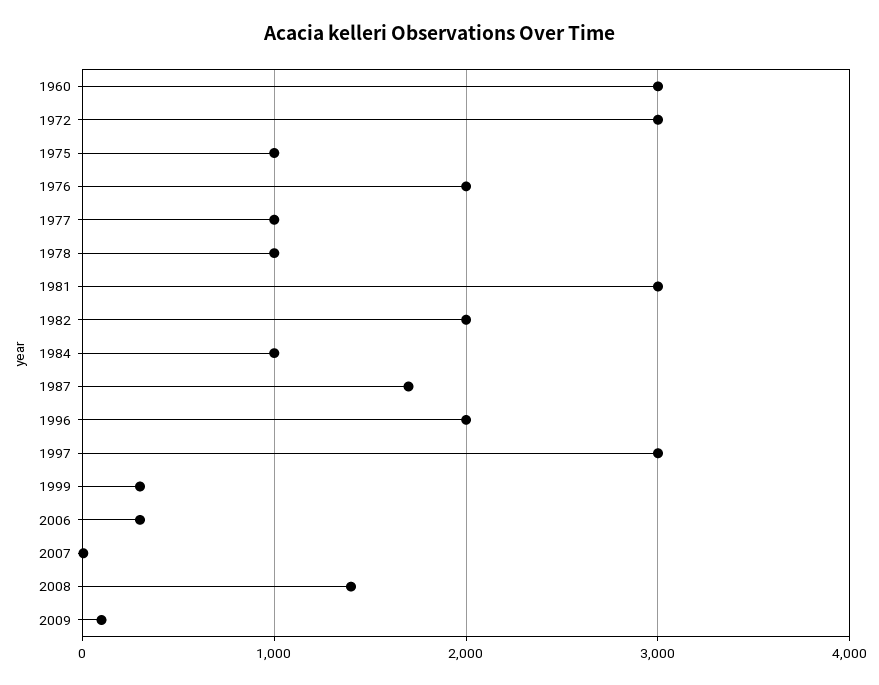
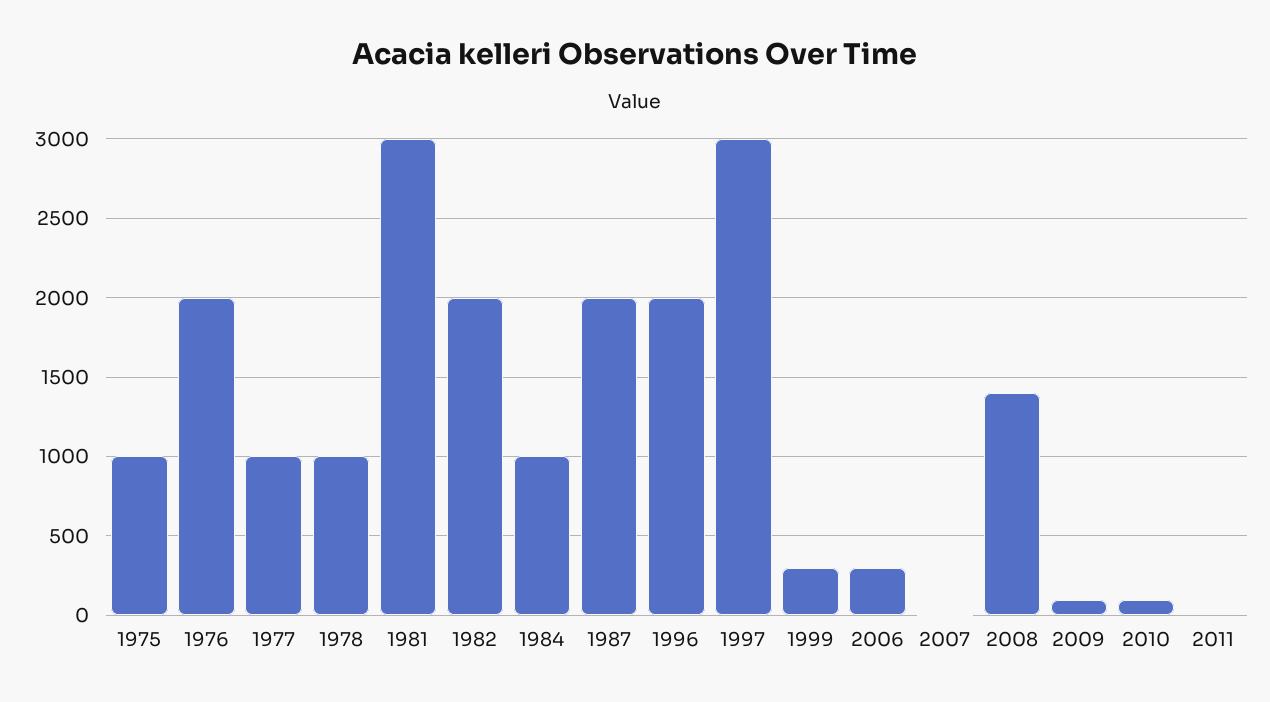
1960: 3000 -> none
1972: 3000 -> none
1987: 1700 -> 2000
2010: none -> 100
2011: none -> 0

